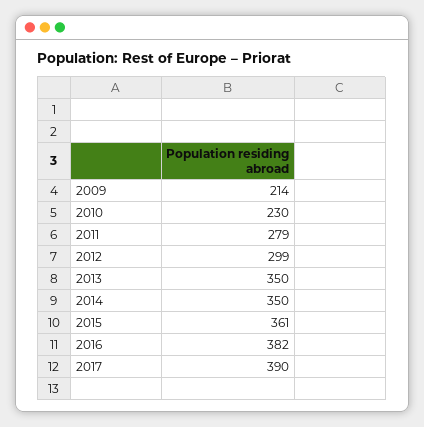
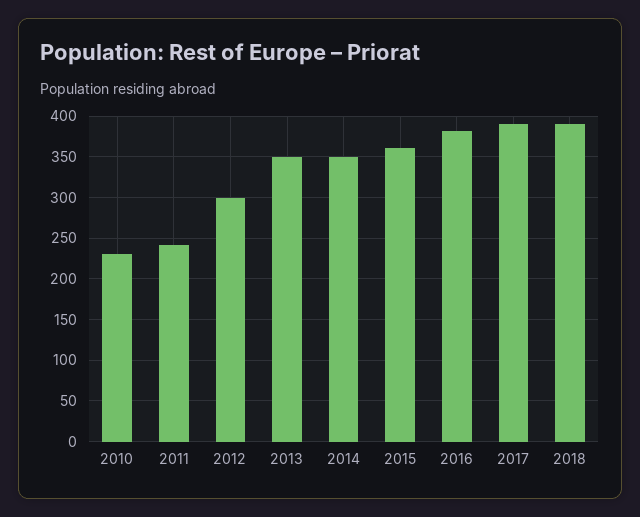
2009: 214 -> none
2011: 279 -> 240
2018: none -> 390

